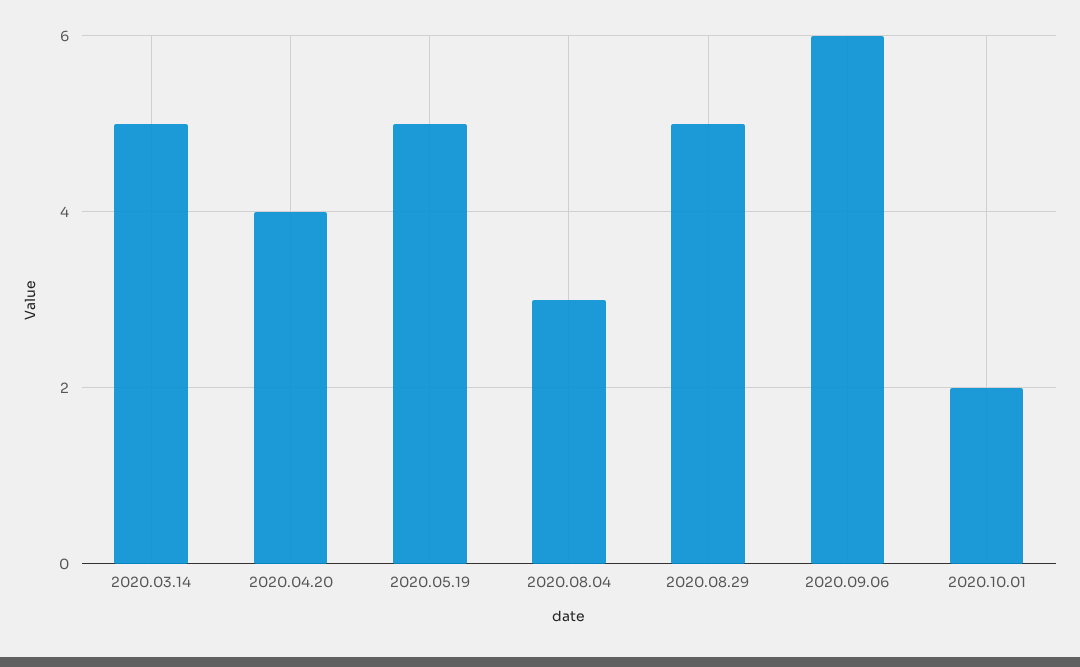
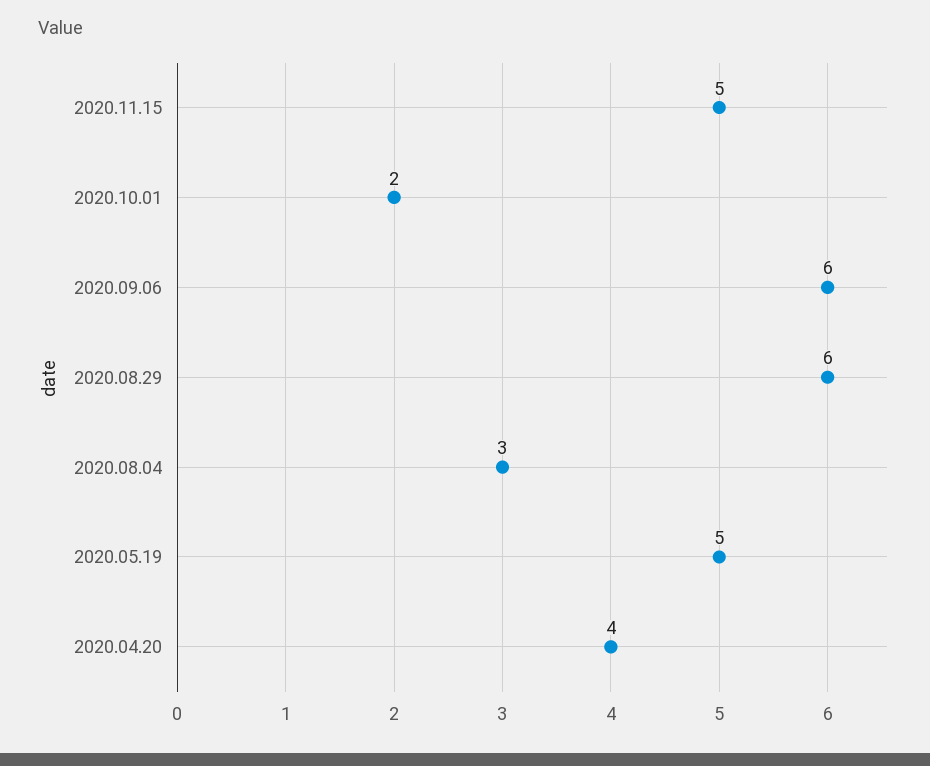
2020.03.14: 5 -> none
2020.08.29: 5 -> 6
2020.11.15: none -> 5

